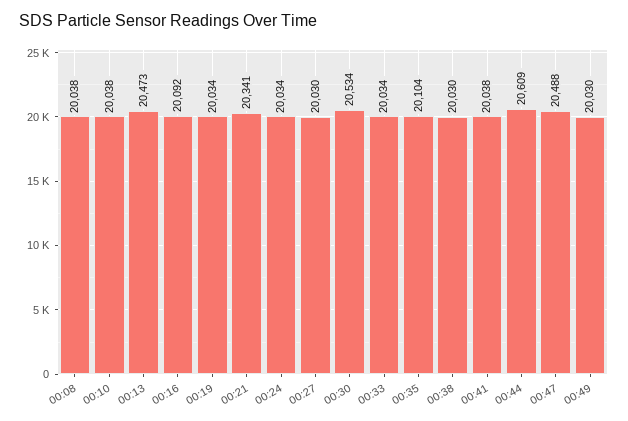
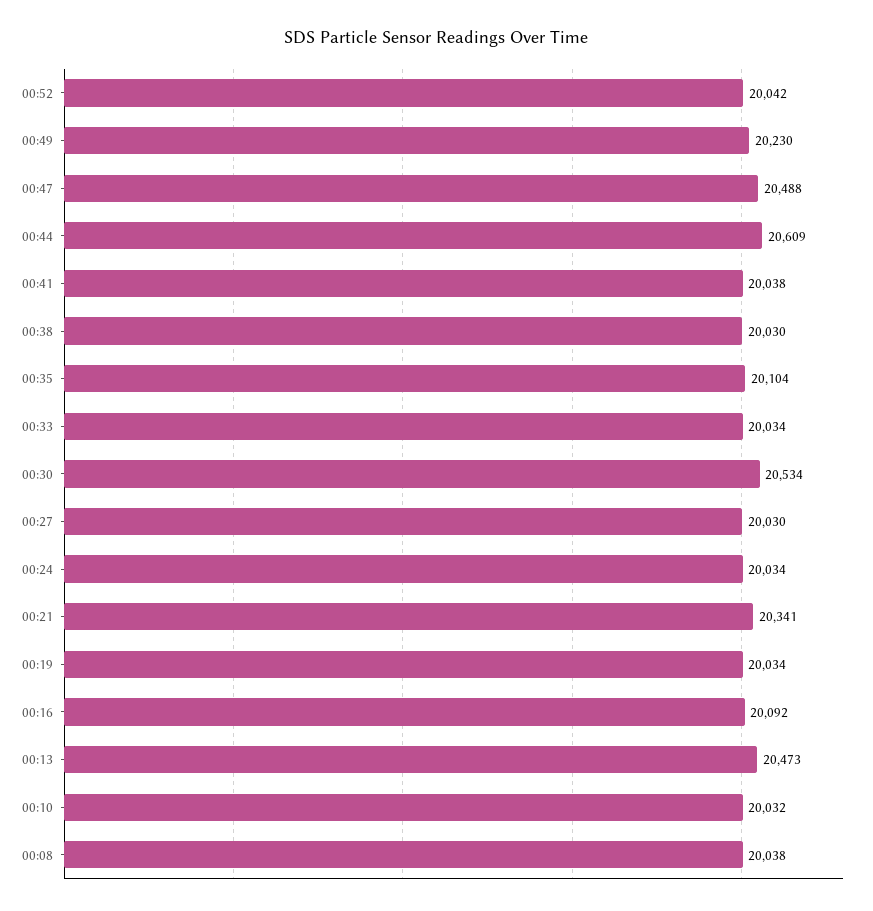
00:10: 20038 -> 20032
00:49: 20030 -> 20230
00:52: none -> 20042

